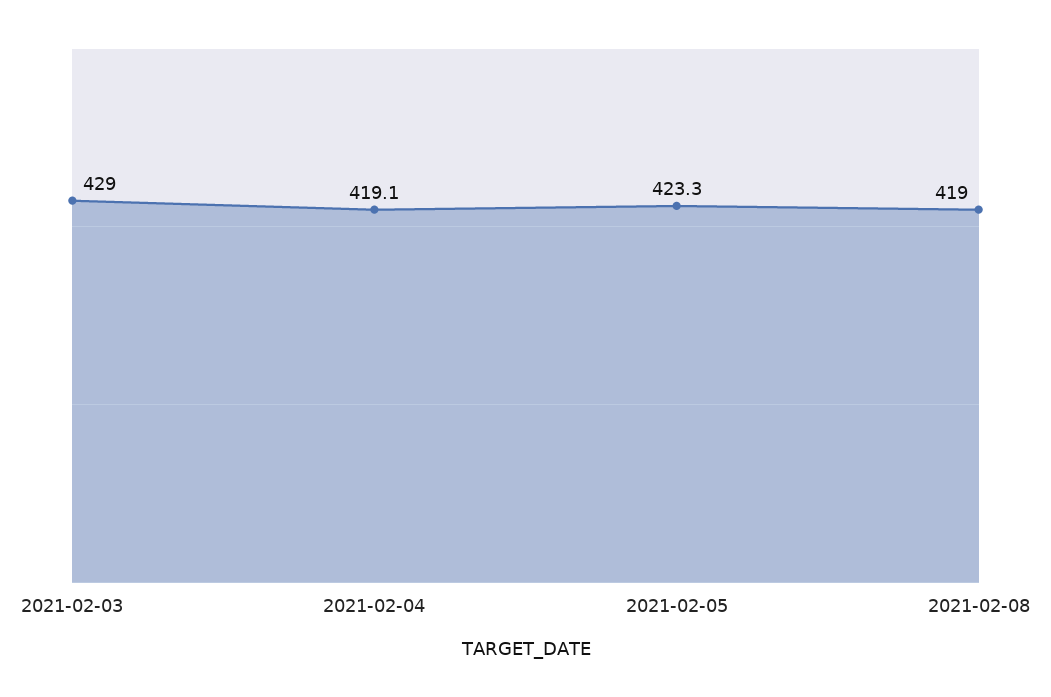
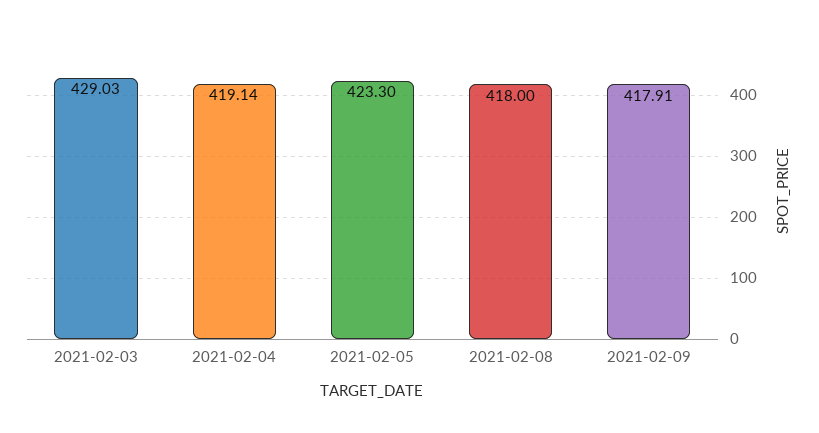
2021-02-08: 419 -> 418
2021-02-09: none -> 417.91

